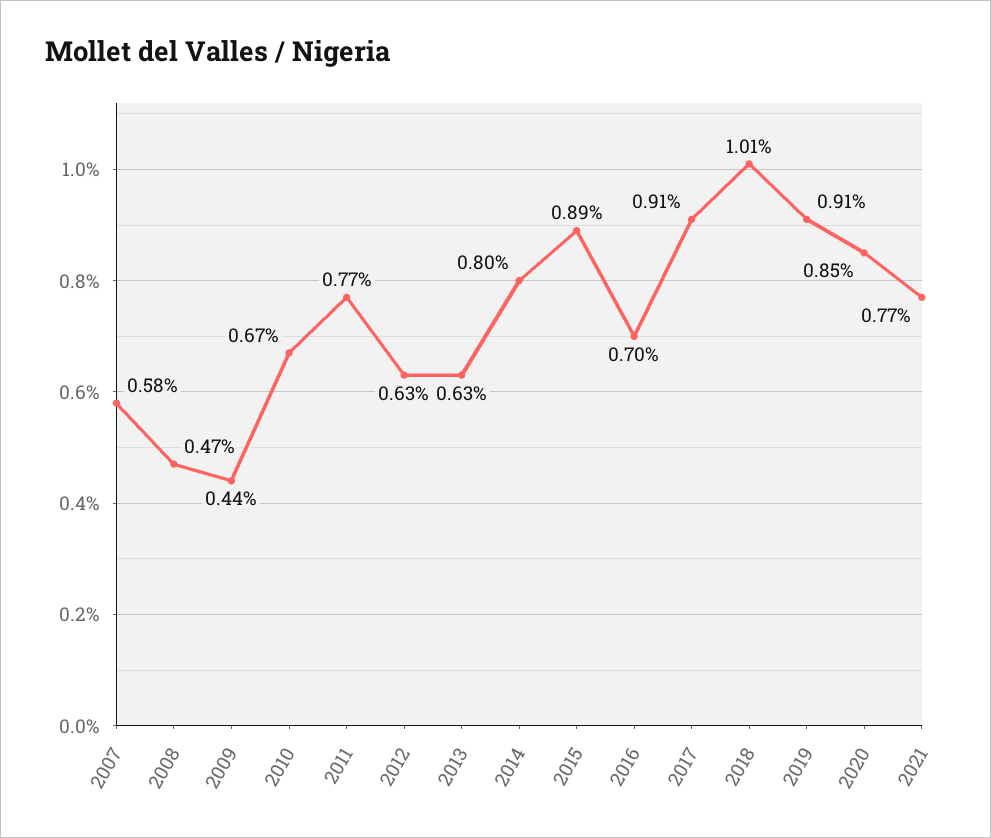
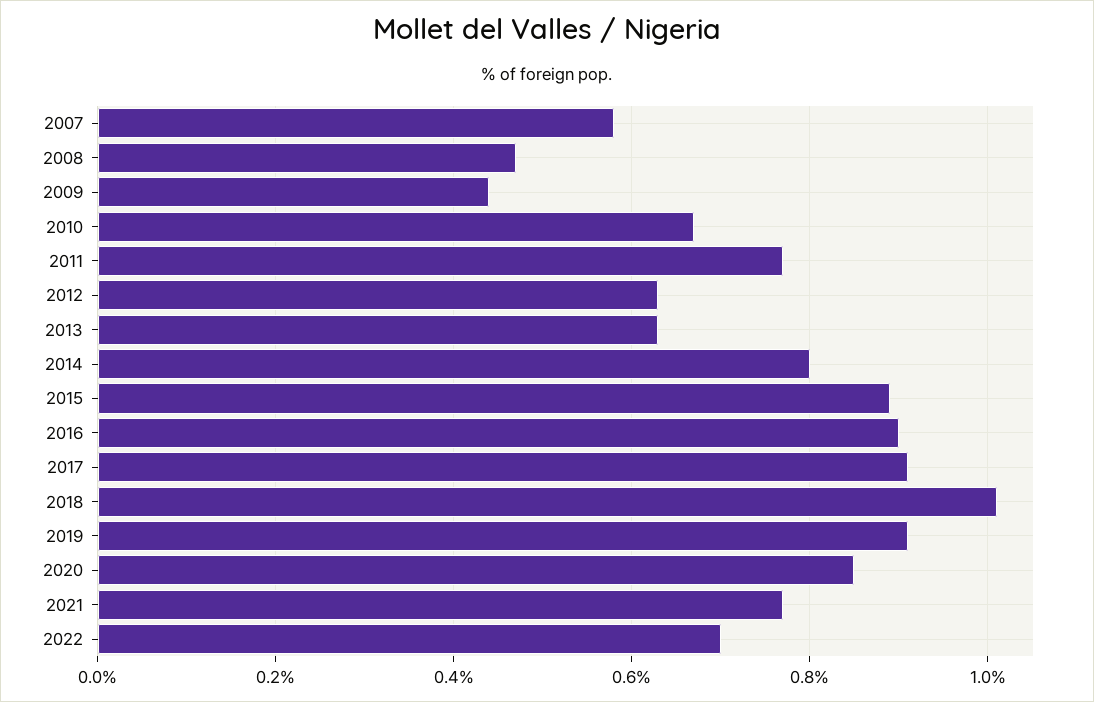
2016: 0.7 -> 0.9
2022: none -> 0.7

